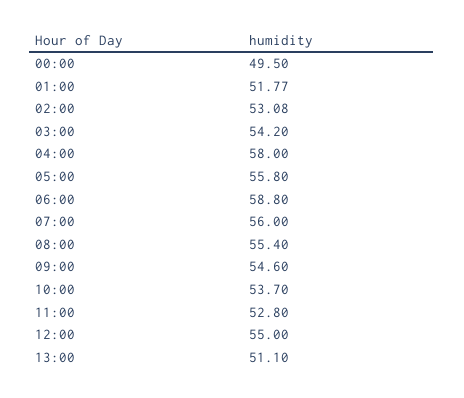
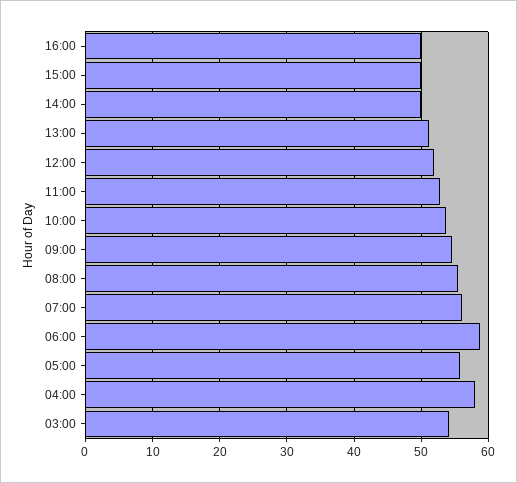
00:00: 49.5 -> none
01:00: 51.77 -> none
02:00: 53.08 -> none
12:00: 55 -> 52
16:00: none -> 50
15:00: none -> 50
14:00: none -> 50

